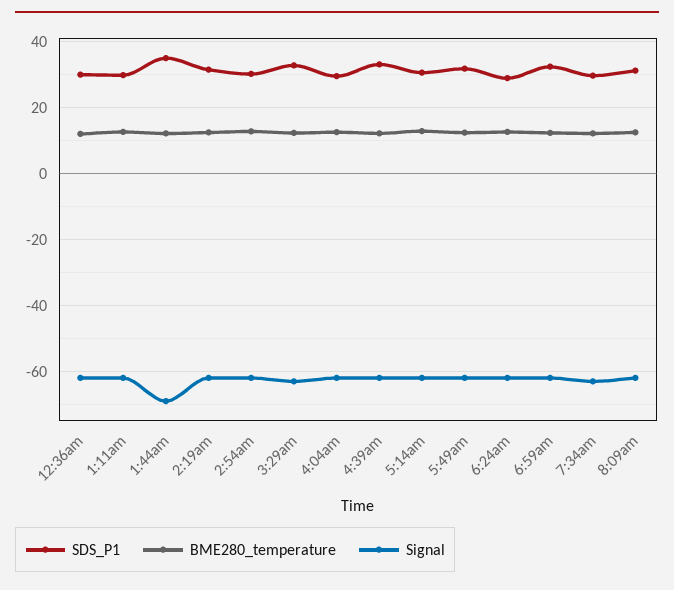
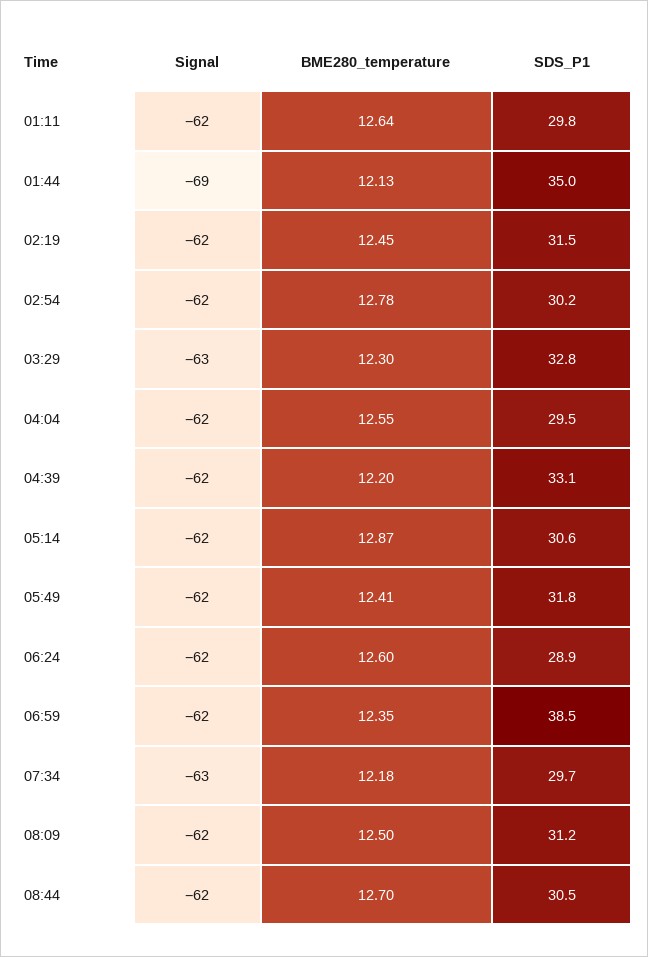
SDS_P1, 12:36am: 30 -> none
BME280_temperature, 12:36am: 12 -> none
Signal, 12:36am: -62 -> none
SDS_P1, 6:59am: 32 -> 38.5
Signal, 08:44: none -> -62
BME280_temperature, 08:44: none -> 12.7
SDS_P1, 08:44: none -> 30.5

